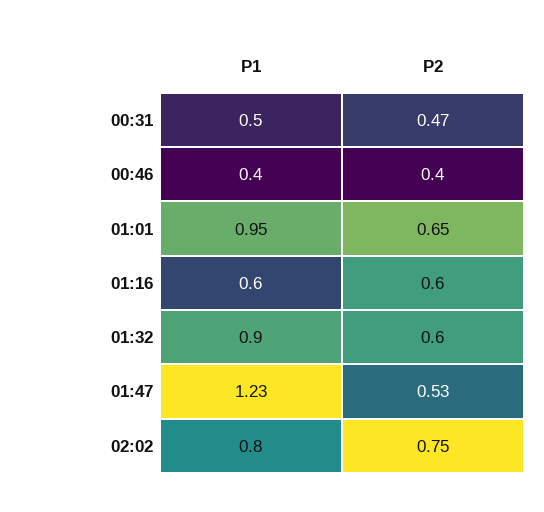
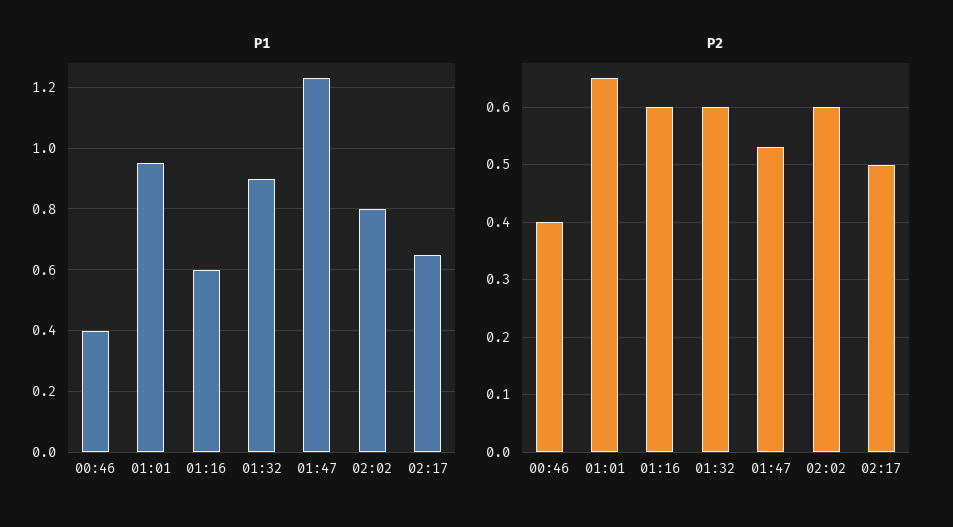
P1, 00:31: 0.5 -> none
P2, 00:31: 0.47 -> none
P2, 02:02: 0.75 -> 0.6
P1, 02:17: none -> 0.65
P2, 02:17: none -> 0.5

